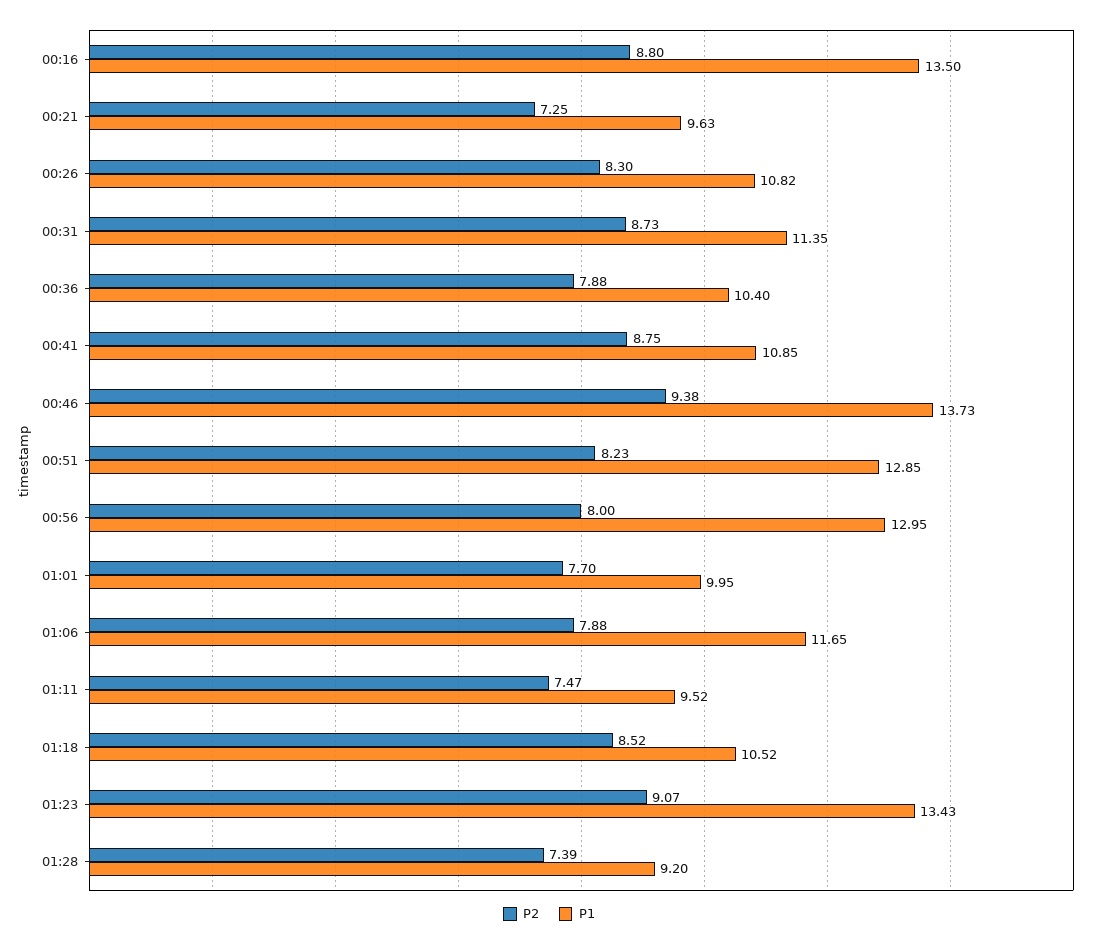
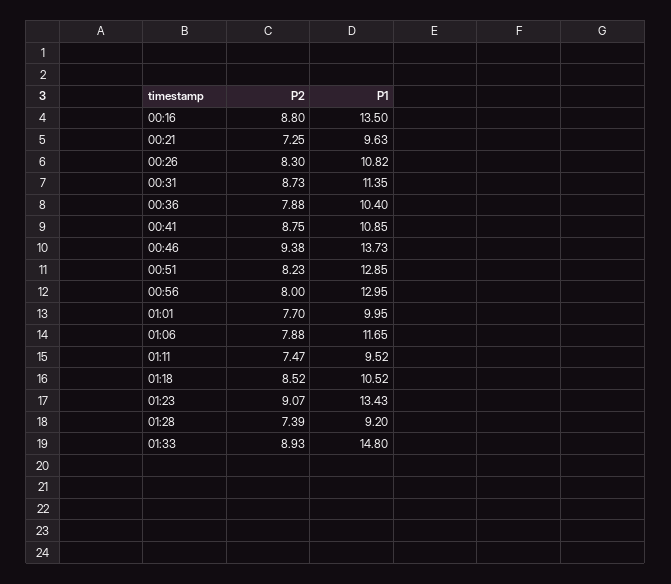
P2, 01:33: none -> 8.93
P1, 01:33: none -> 14.8

